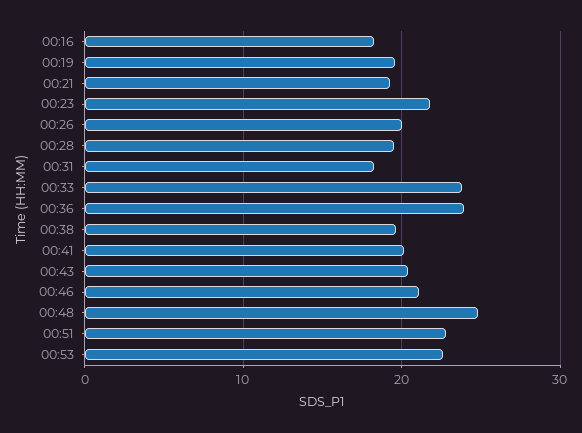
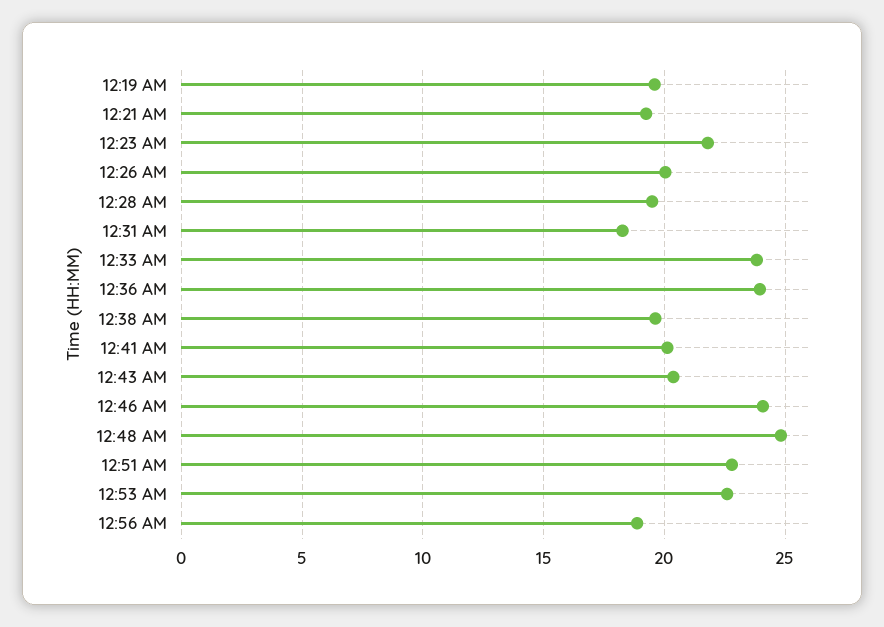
00:16: 18 -> none
00:46: 21 -> 24
12:56 AM: none -> 19

